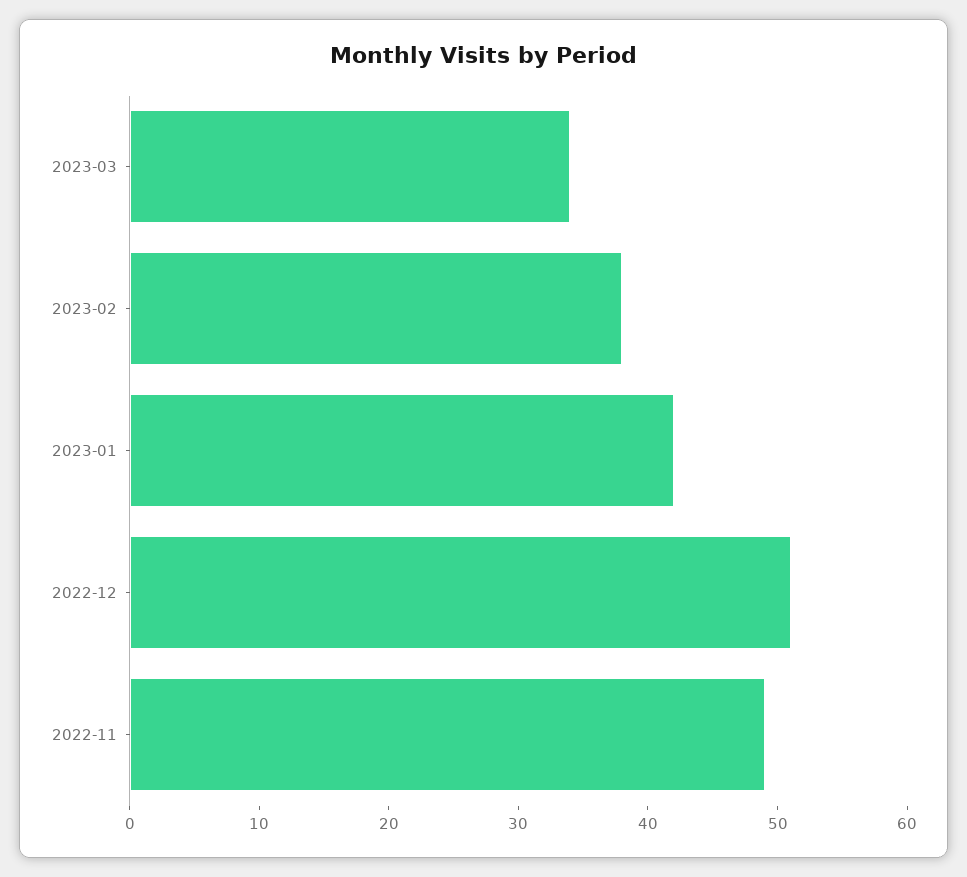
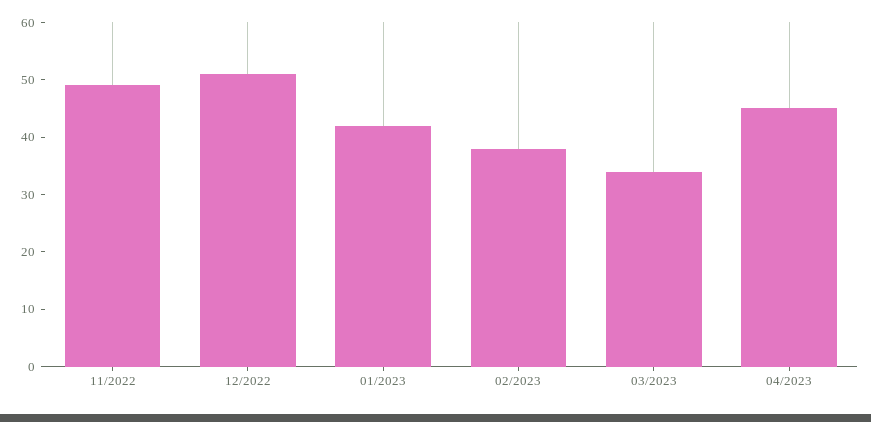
04/2023: none -> 45

